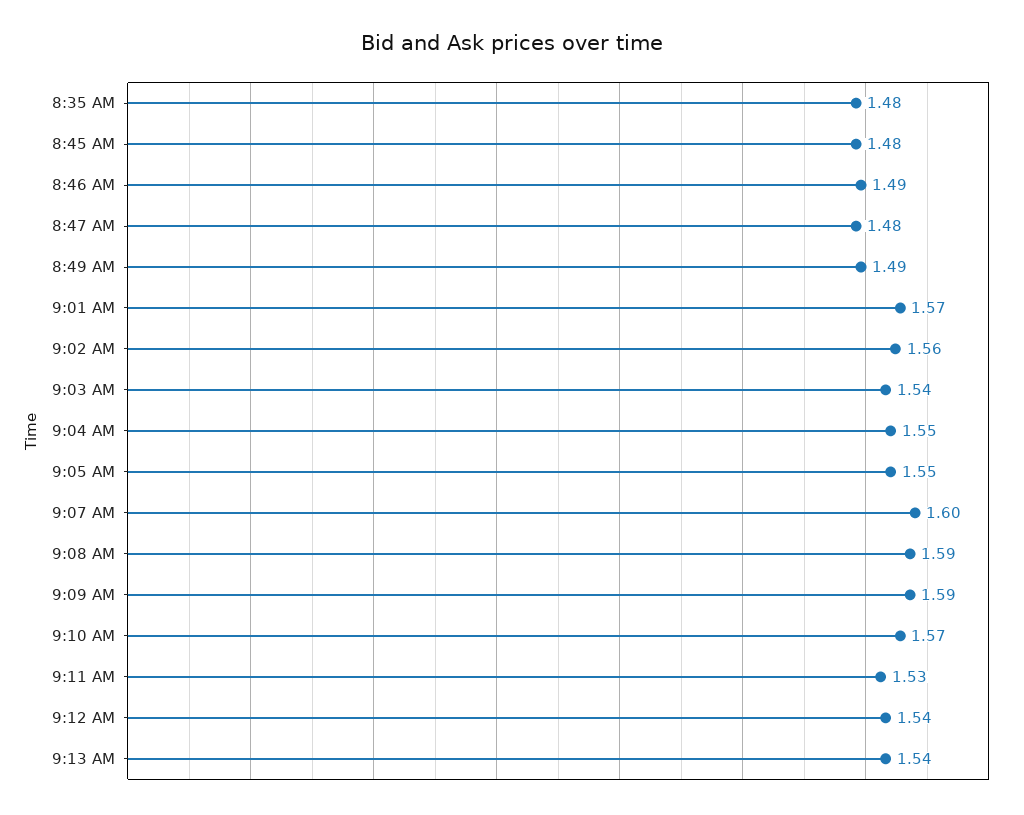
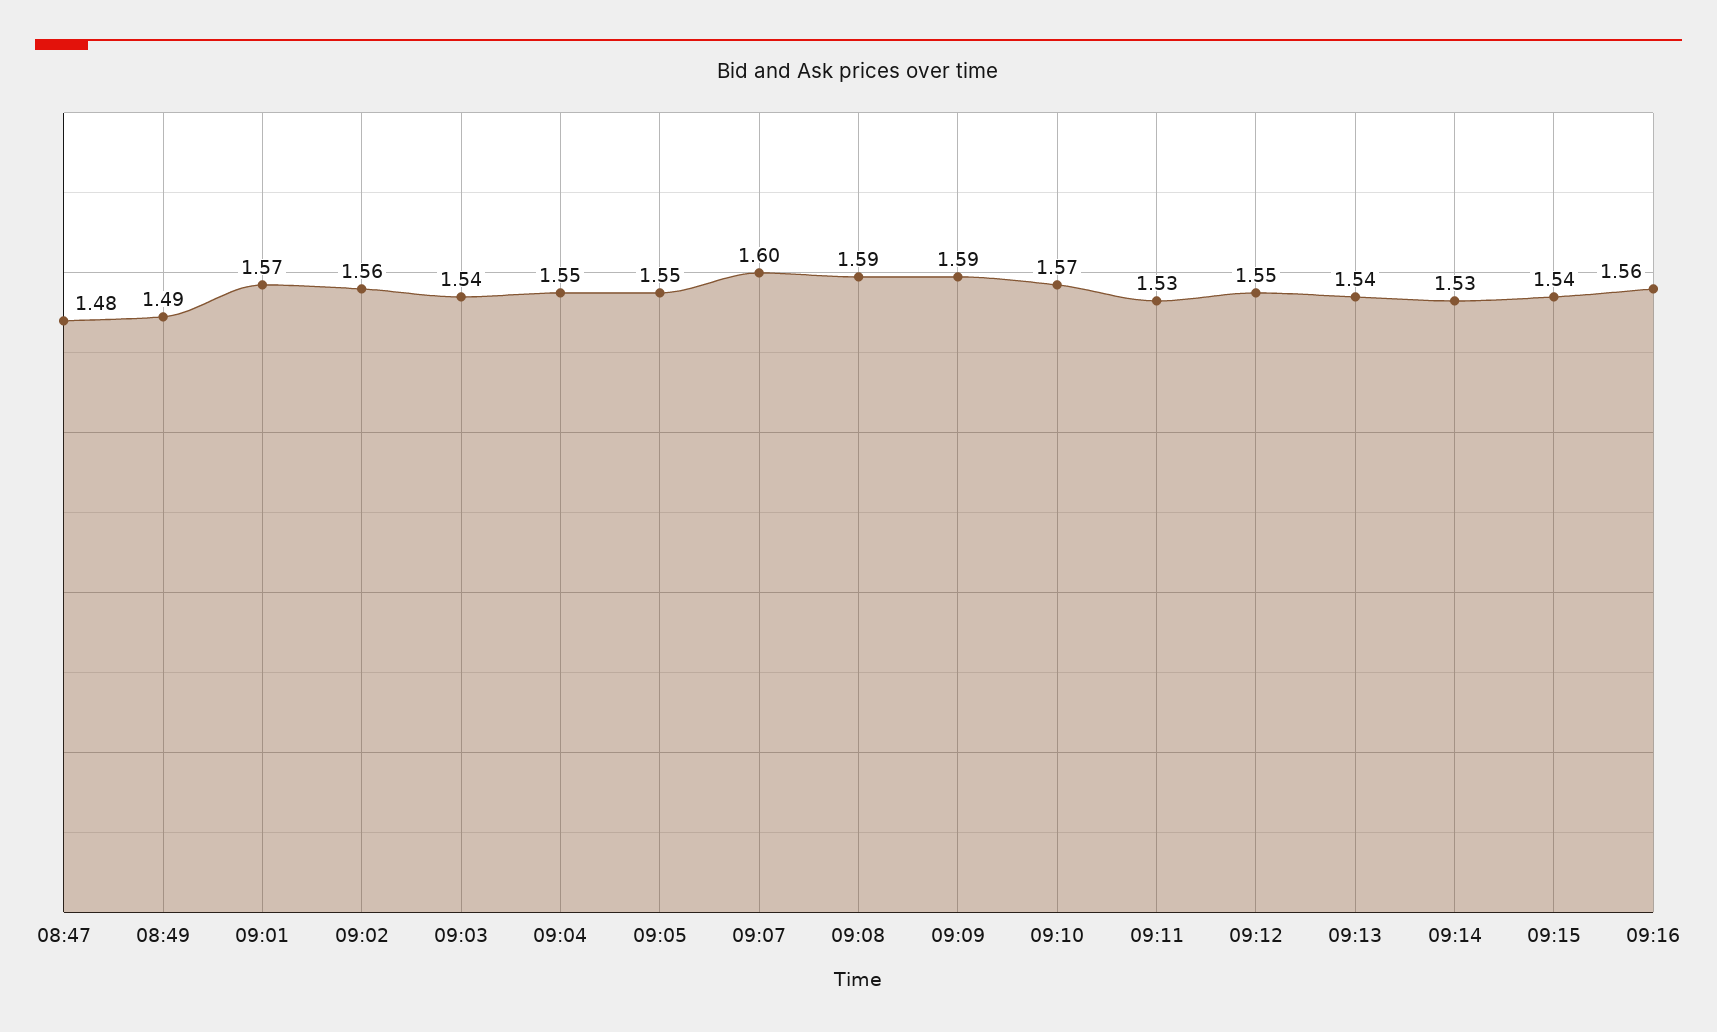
8:35 AM: 1.48 -> none
8:45 AM: 1.48 -> none
8:46 AM: 1.49 -> none
9:12 AM: 1.54 -> 1.55
09:14: none -> 1.53
09:15: none -> 1.54
09:16: none -> 1.56

